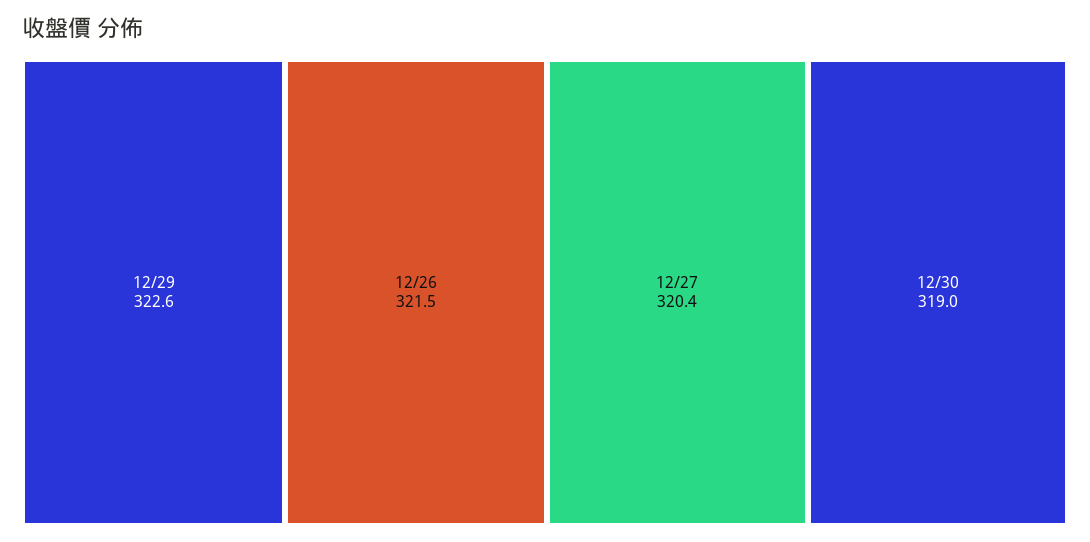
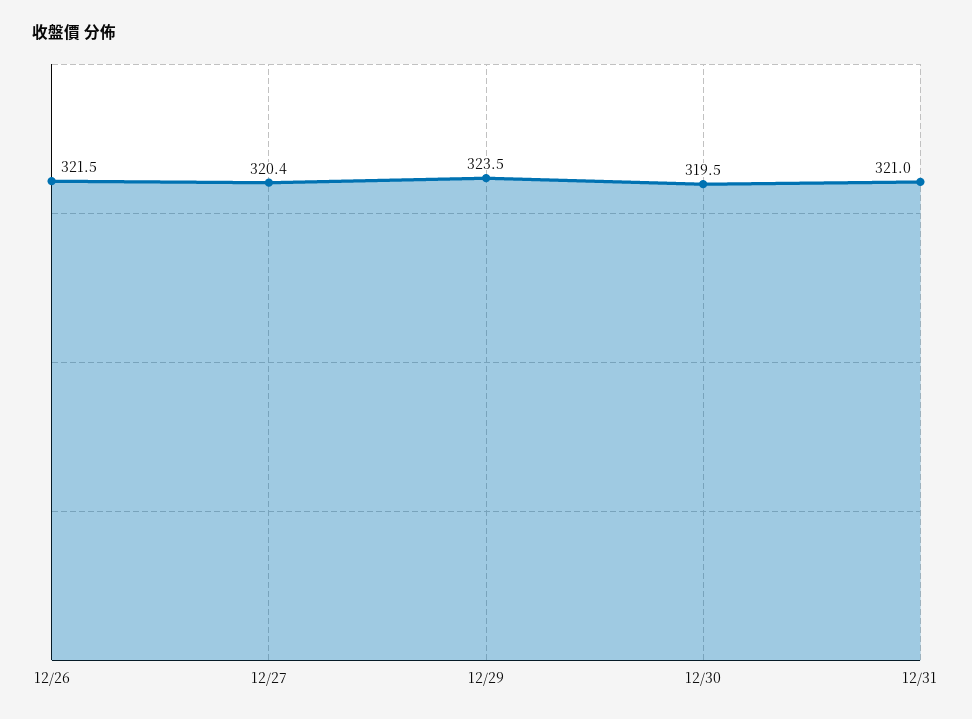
12/29: 322.6 -> 323.5
12/30: 319 -> 319.5
12/31: none -> 321

